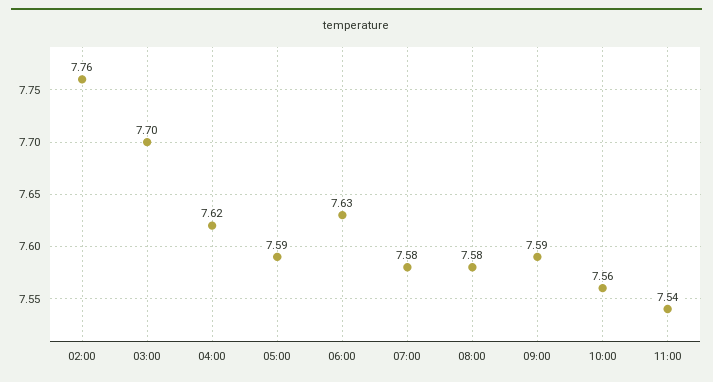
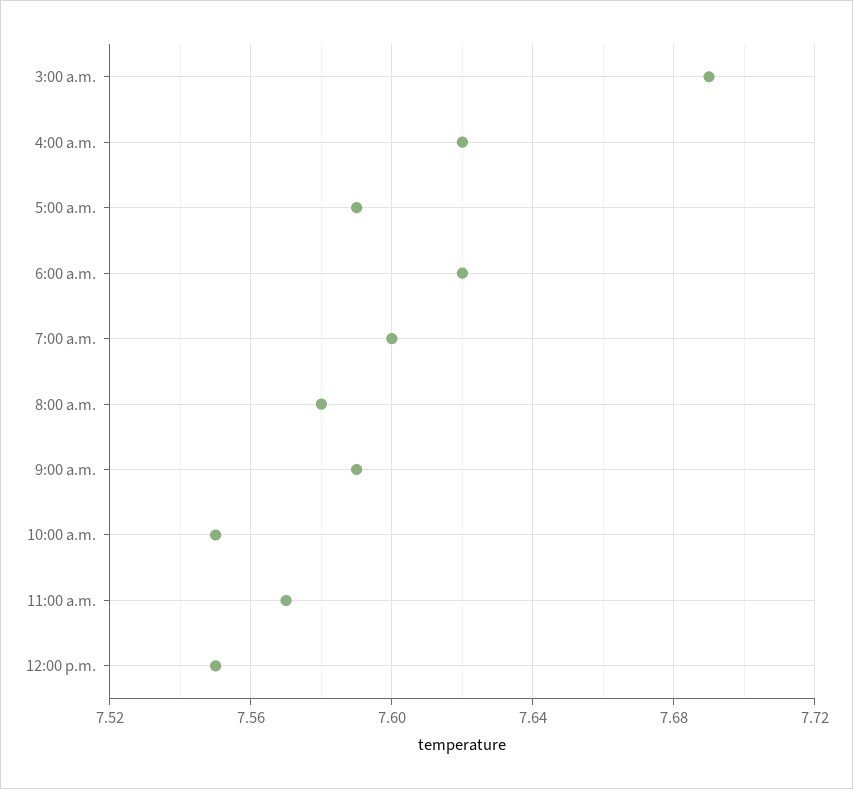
02:00: 7.76 -> none
03:00: 7.7 -> 7.69
06:00: 7.63 -> 7.62
07:00: 7.58 -> 7.6
10:00: 7.56 -> 7.55
11:00: 7.54 -> 7.57
12:00 p.m.: none -> 7.55

